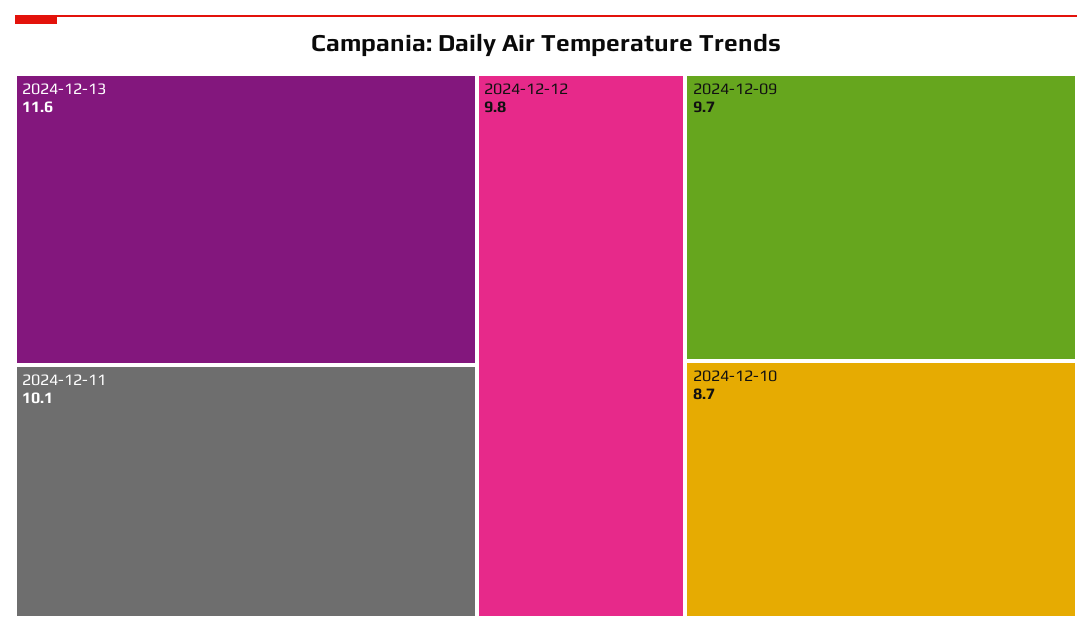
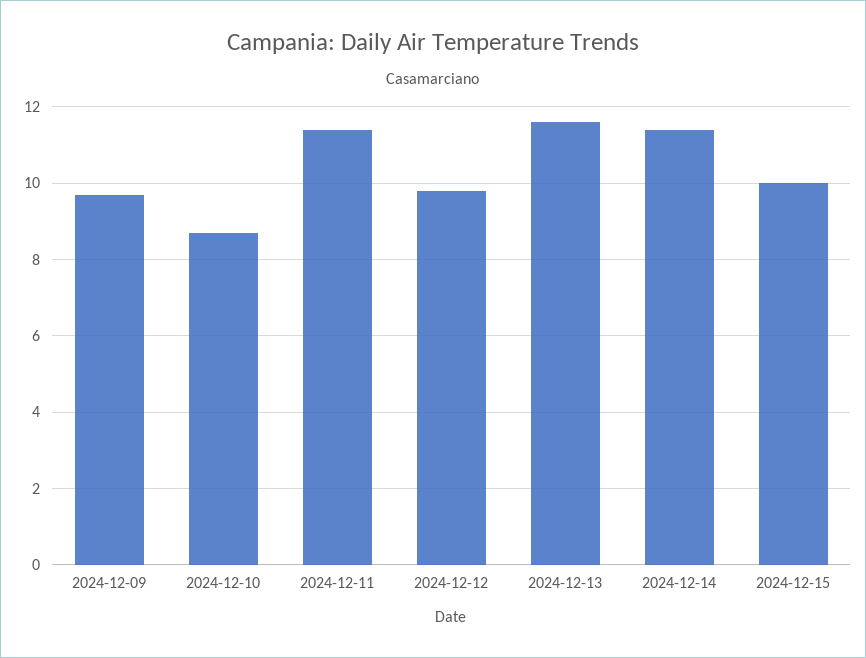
2024-12-11: 10.1 -> 11.5
2024-12-14: none -> 11.5
2024-12-15: none -> 10

